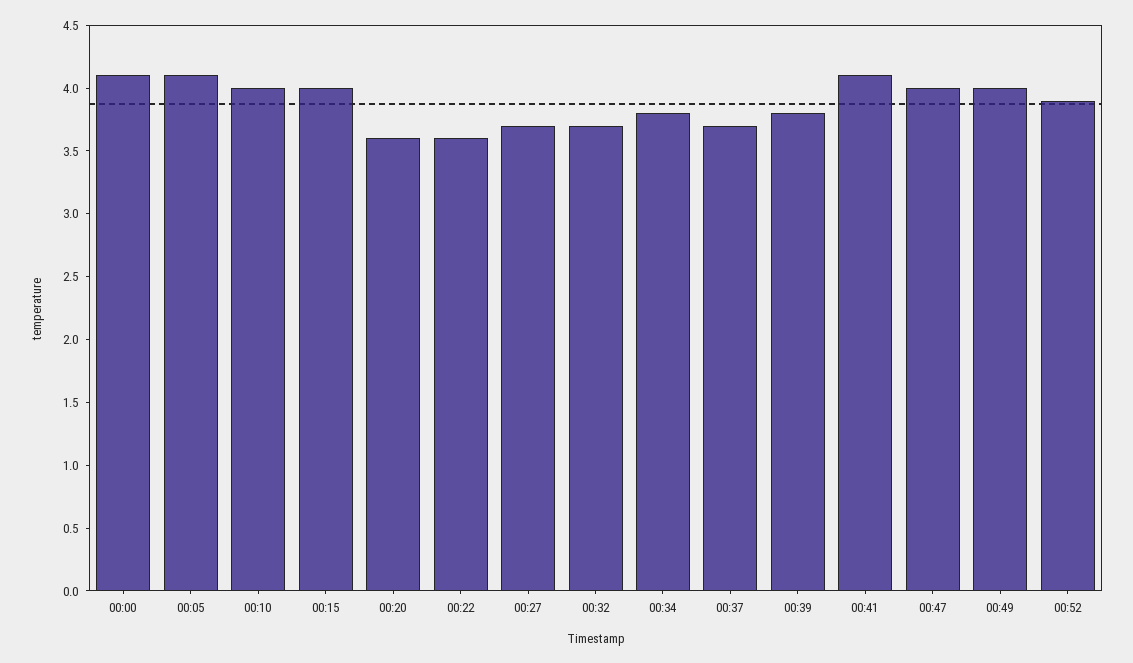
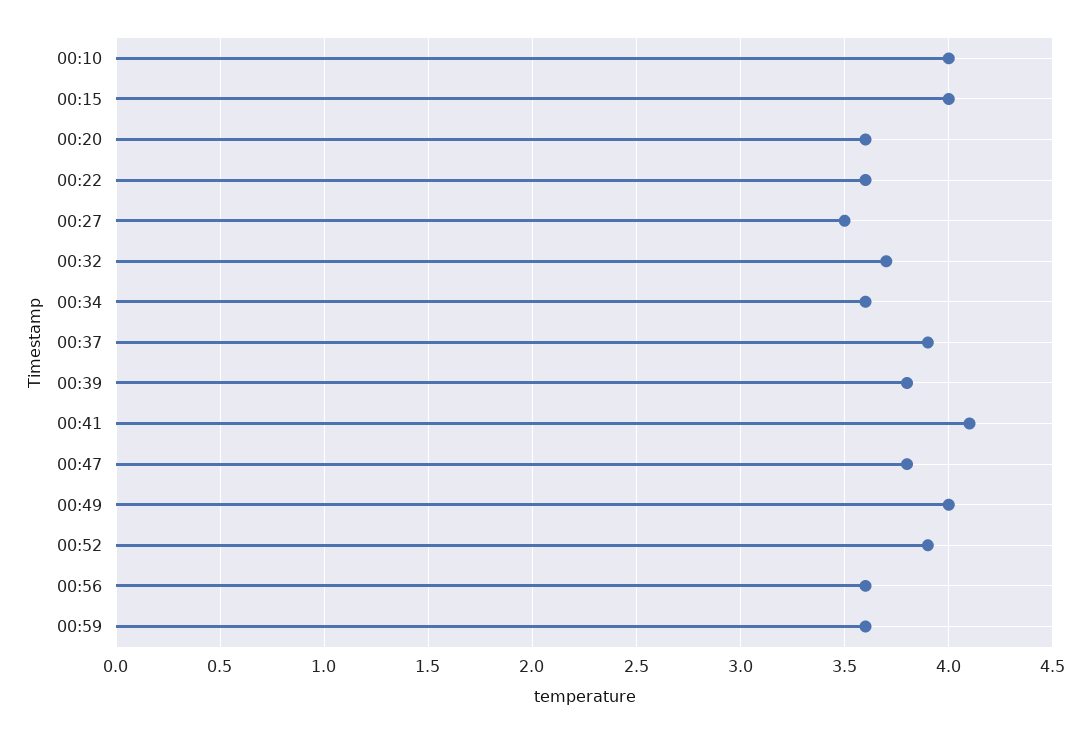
00:00: 4.1 -> none
00:05: 4.1 -> none
00:27: 3.7 -> 3.5
00:34: 3.8 -> 3.6
00:37: 3.7 -> 3.9
00:47: 4 -> 3.8
00:56: none -> 3.6
00:59: none -> 3.6

